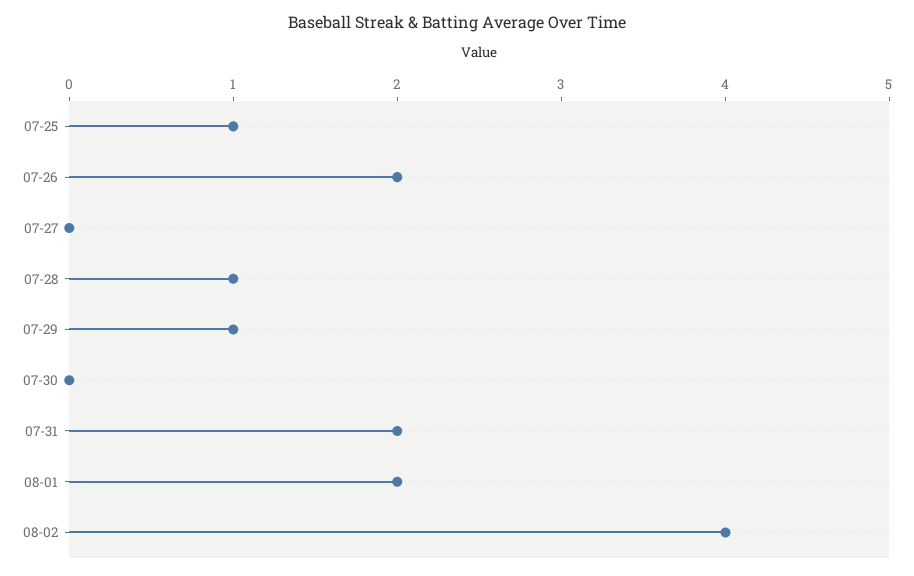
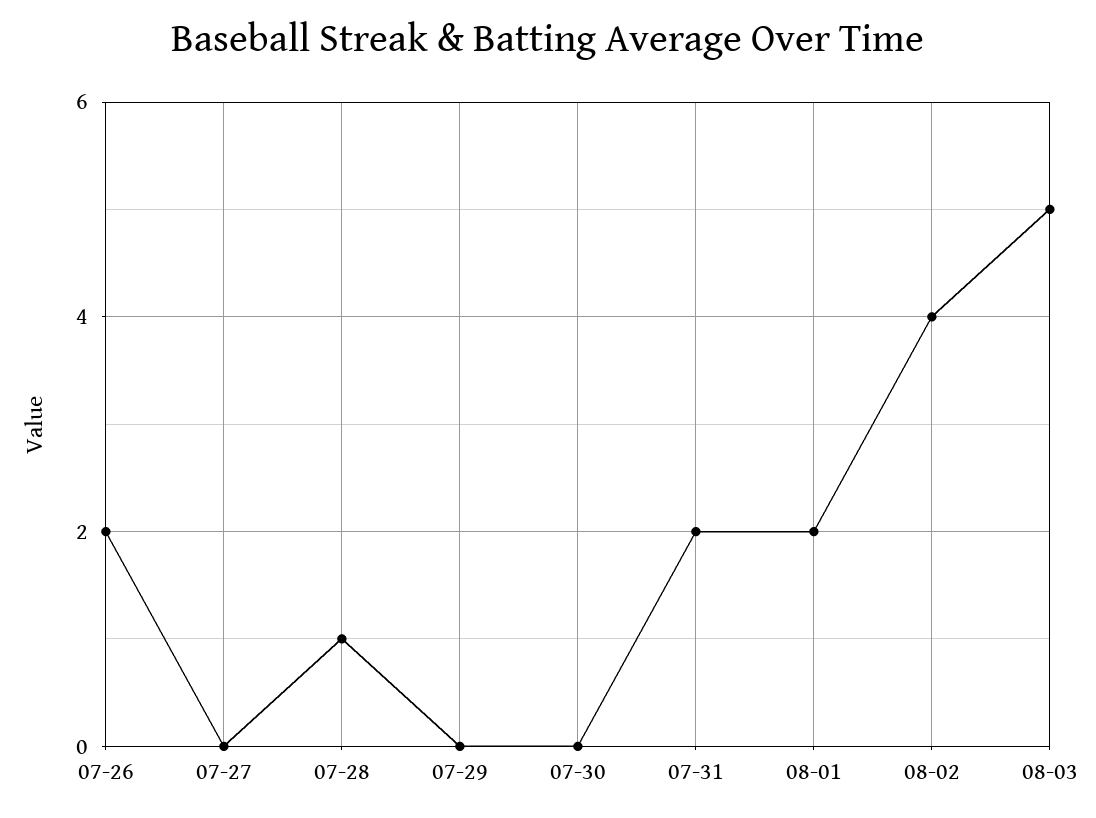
07-25: 1 -> none
07-29: 1 -> 0
08-03: none -> 5

